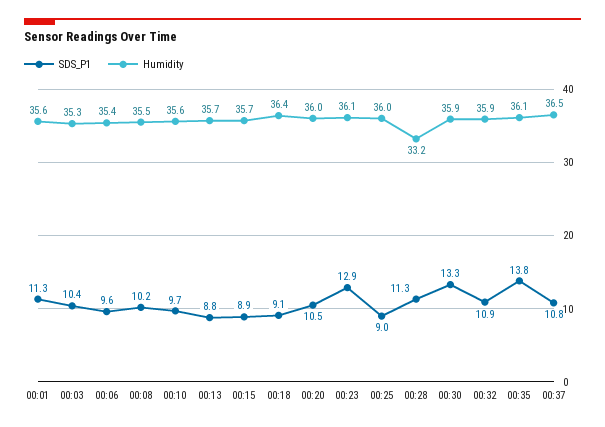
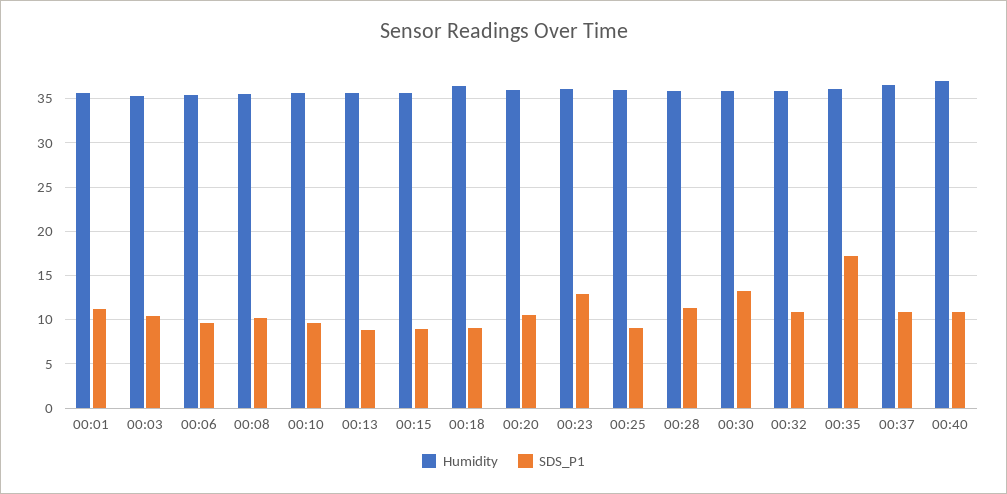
Humidity, 00:28: 33.2 -> 36
SDS_P1, 00:35: 13.8 -> 17
Humidity, 00:40: none -> 37
SDS_P1, 00:40: none -> 11

